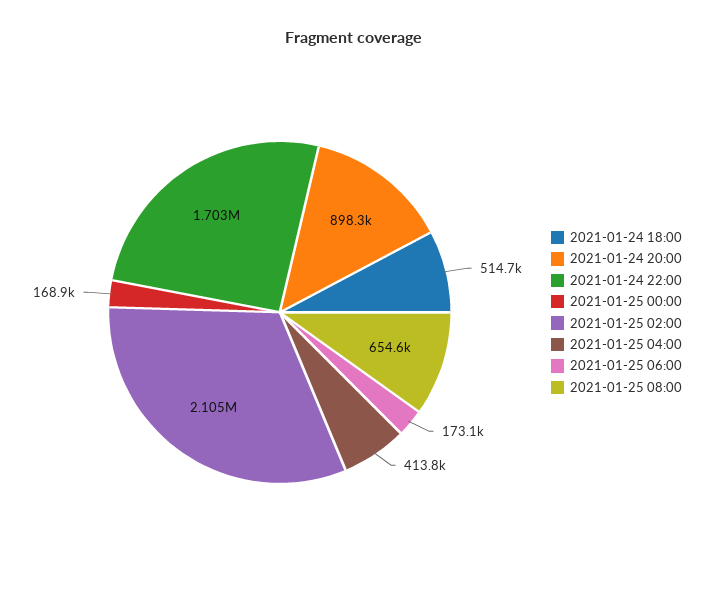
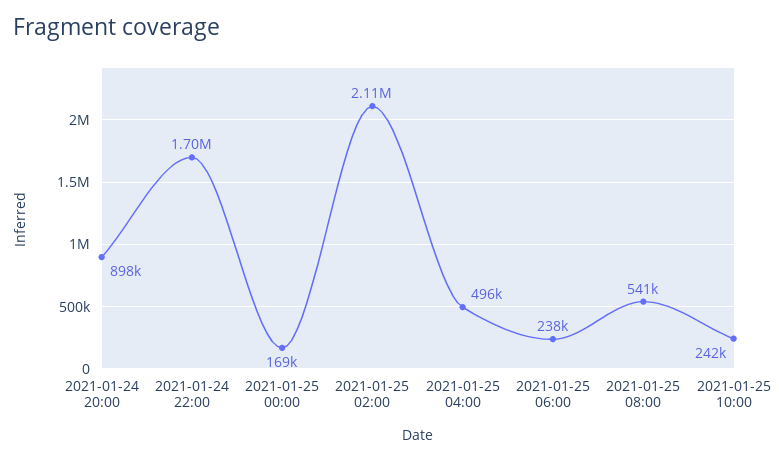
2021-01-24 18:00: 514700 -> none
2021-01-25 04:00: 413800 -> 496000
2021-01-25 06:00: 173100 -> 238000
2021-01-25 08:00: 654600 -> 541000
2021-01-25 10:00: none -> 242000

